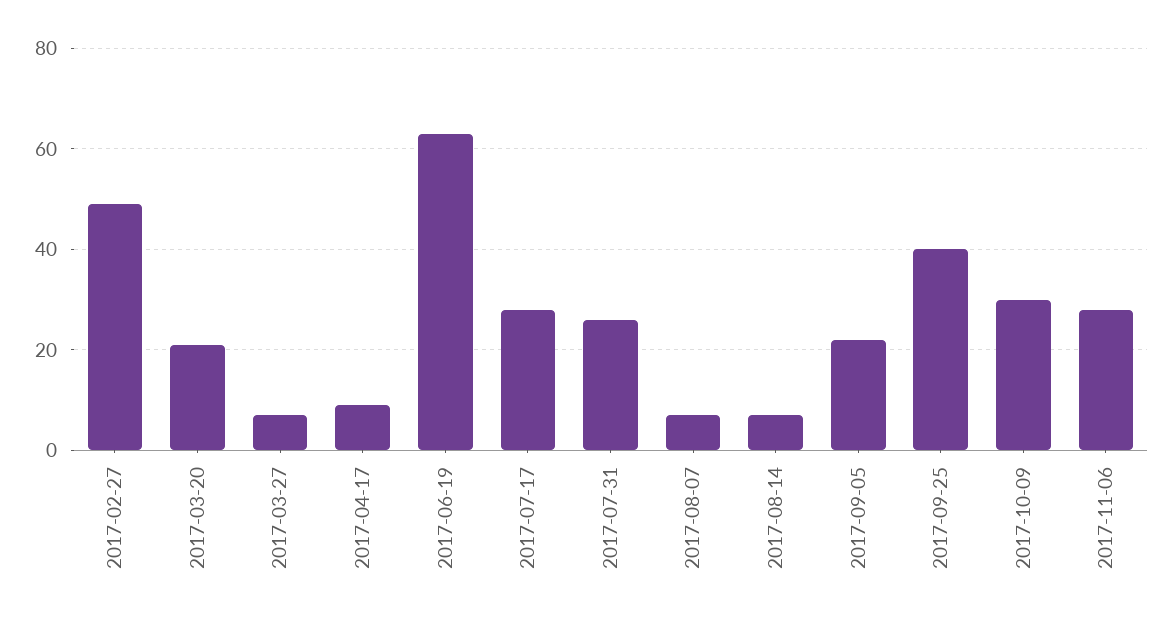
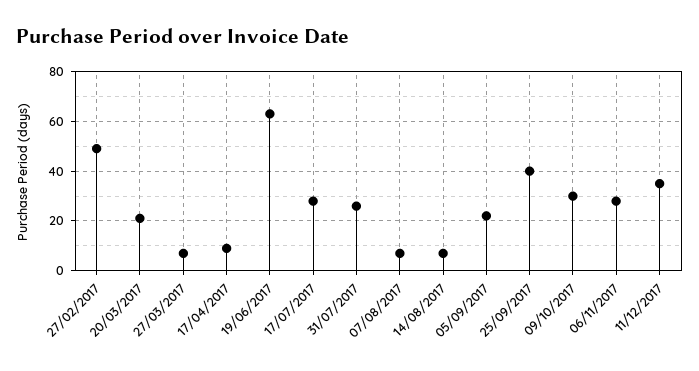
11/12/2017: none -> 35

